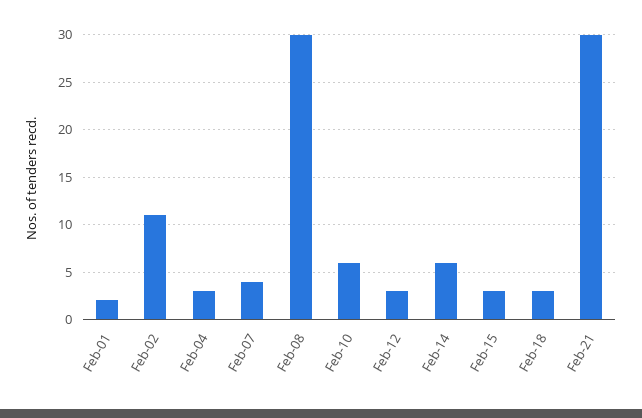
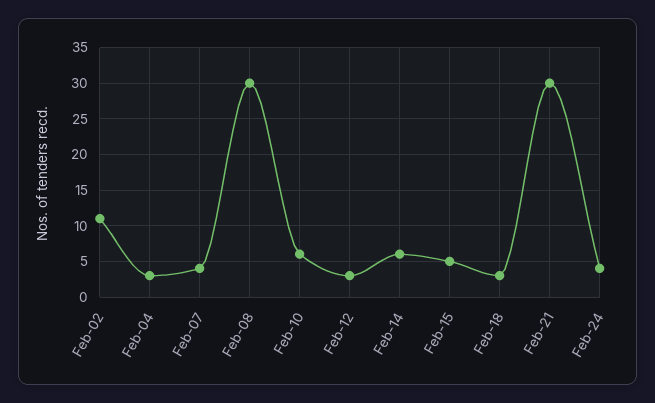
Feb-01: 2 -> none
Feb-15: 3 -> 5
Feb-24: none -> 4

